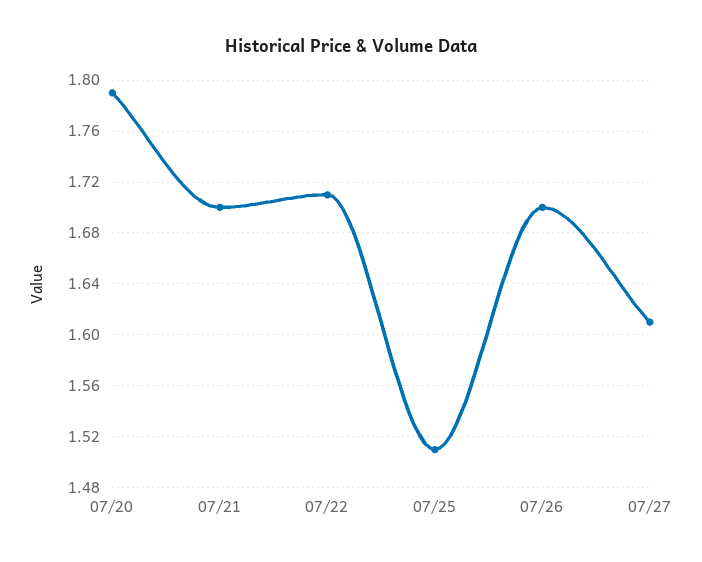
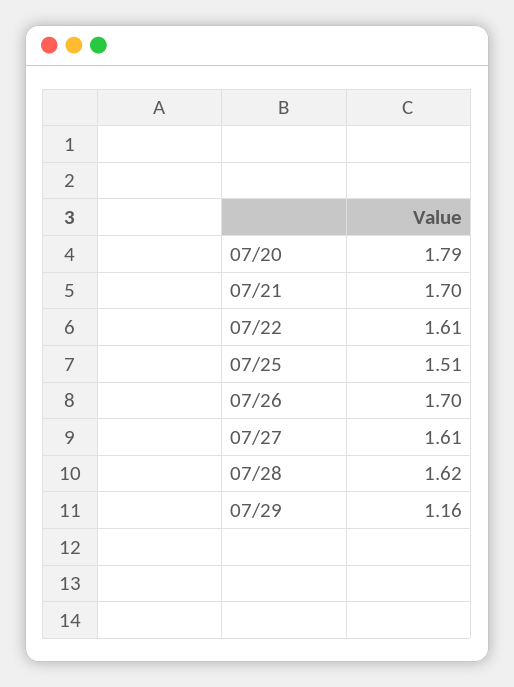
07/22: 1.71 -> 1.61
07/28: none -> 1.62
07/29: none -> 1.16

